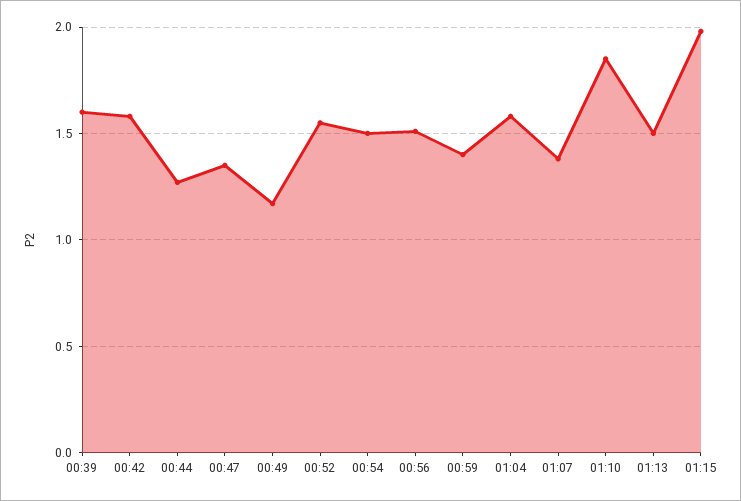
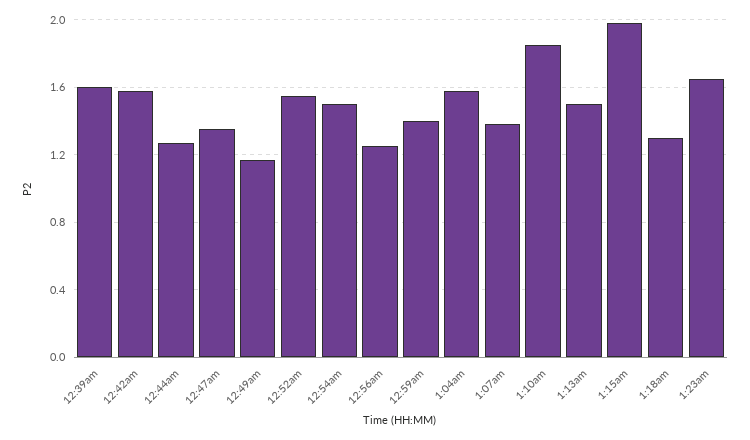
00:56: 1.5 -> 1.25
1:18am: none -> 1.3
1:23am: none -> 1.65

